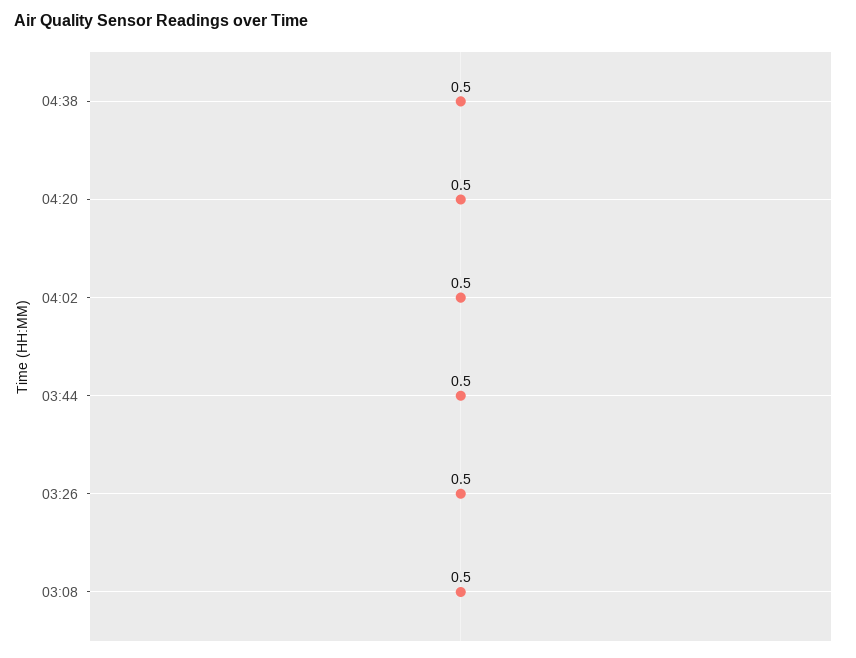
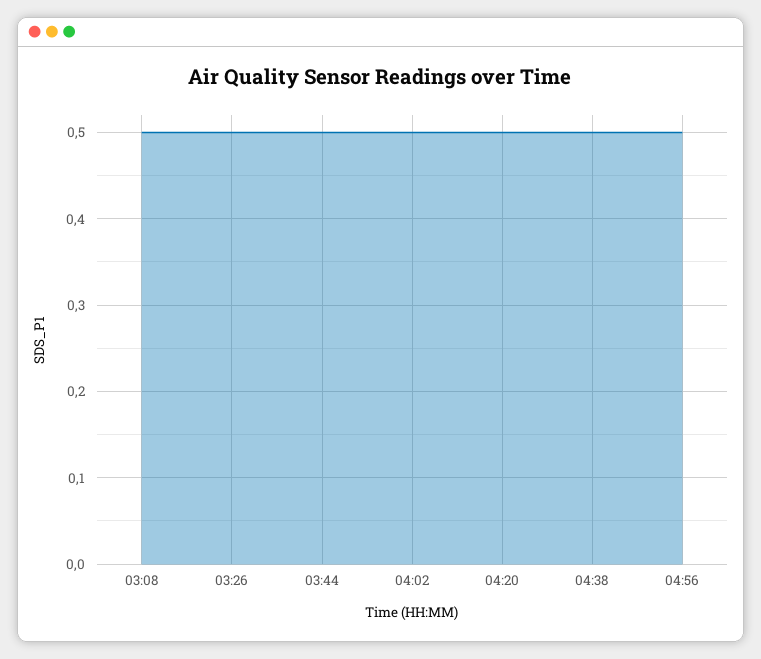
04:56: none -> 0.5

